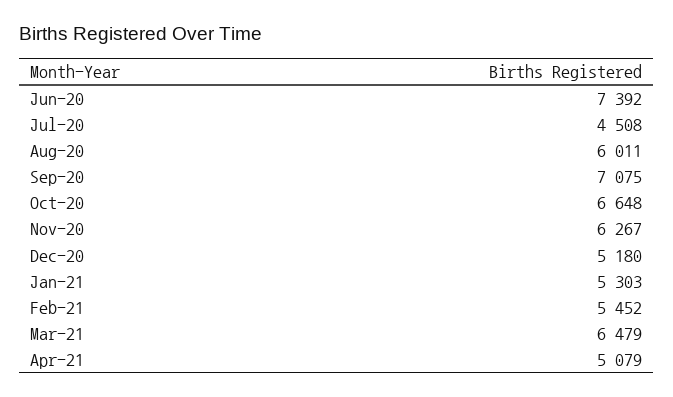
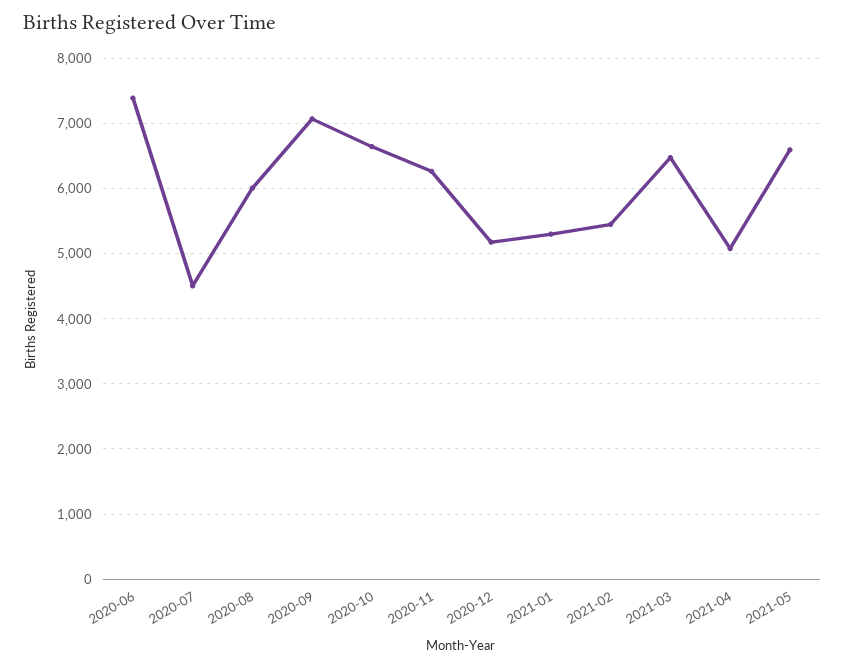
2021-05: none -> 6600

